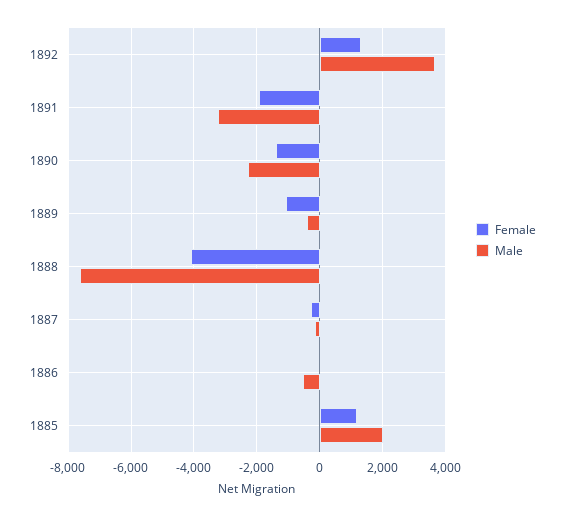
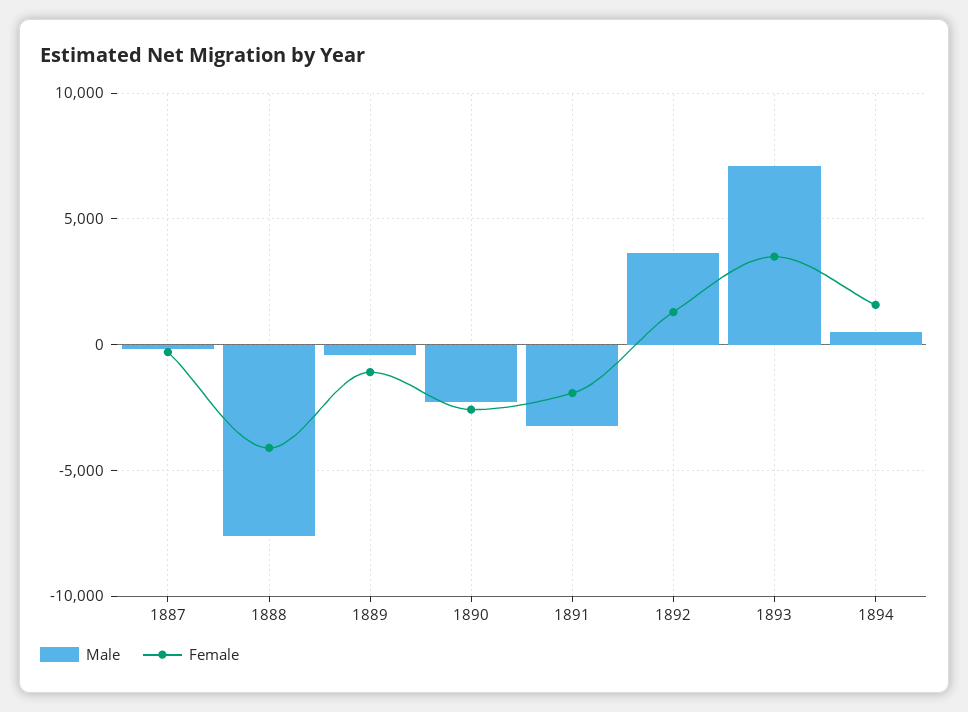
Female, 1890: -1400 -> -2500
Female, 1886: 0 -> none
Male, 1886: -600 -> none
Female, 1885: 1200 -> none
Male, 1885: 2000 -> none
Male, 1893: none -> 7000
Female, 1893: none -> 3500
Male, 1894: none -> 500
Female, 1894: none -> 1500

